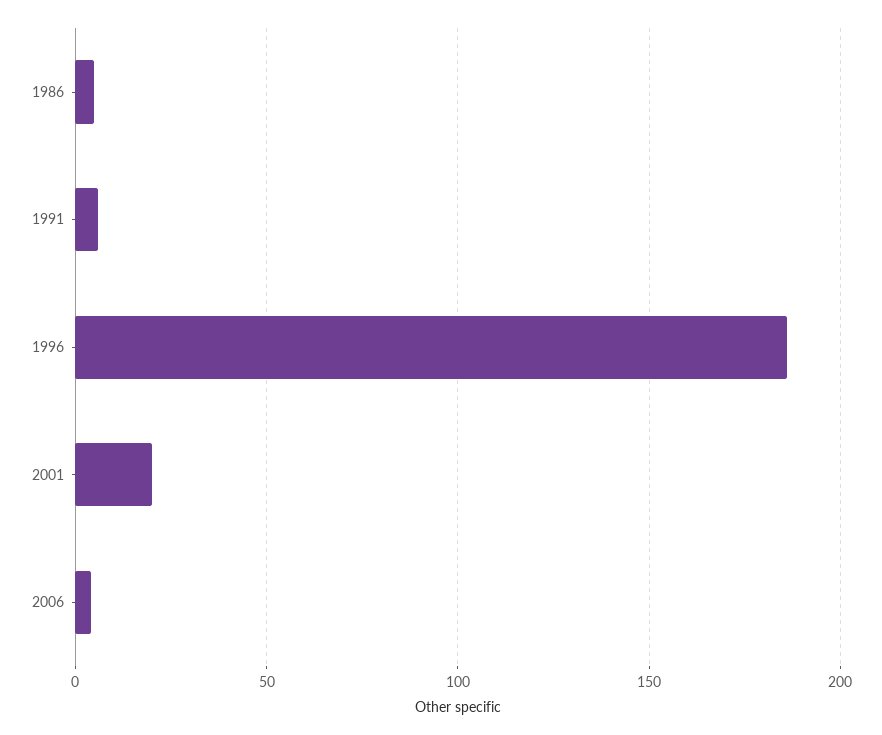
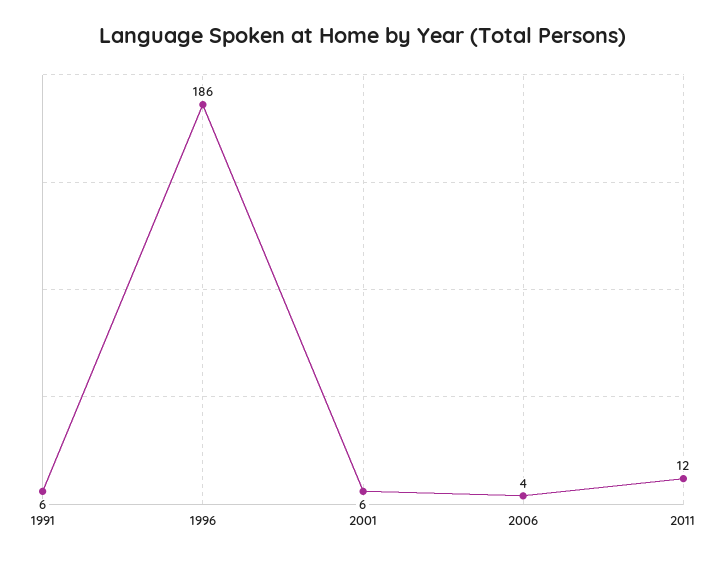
1986: 5 -> none
2001: 20 -> 6
2011: none -> 12

